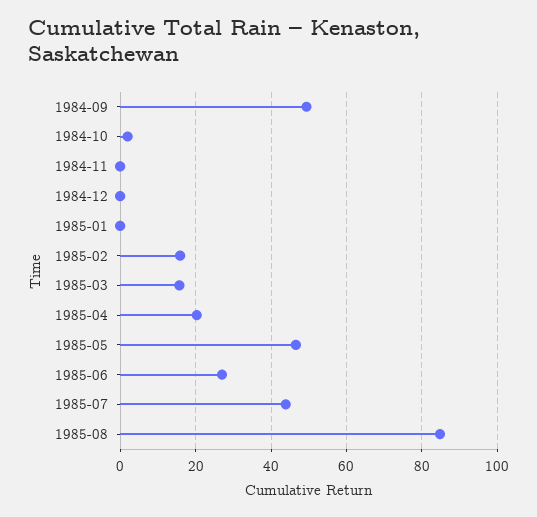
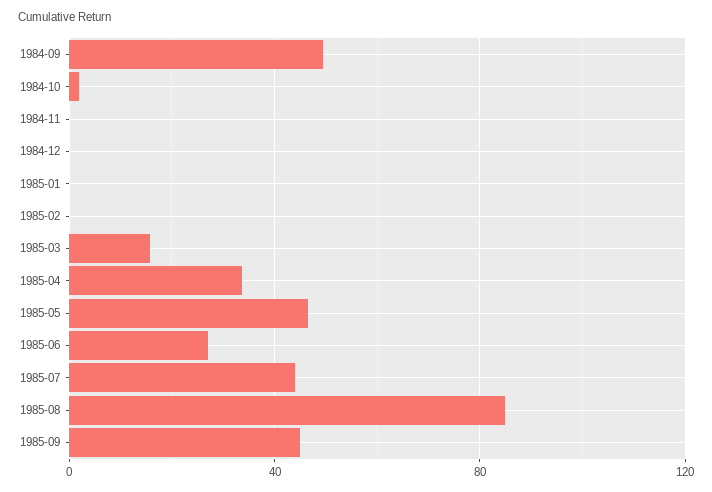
1985-02: 16 -> 0
1985-04: 20 -> 35
1985-09: none -> 45

